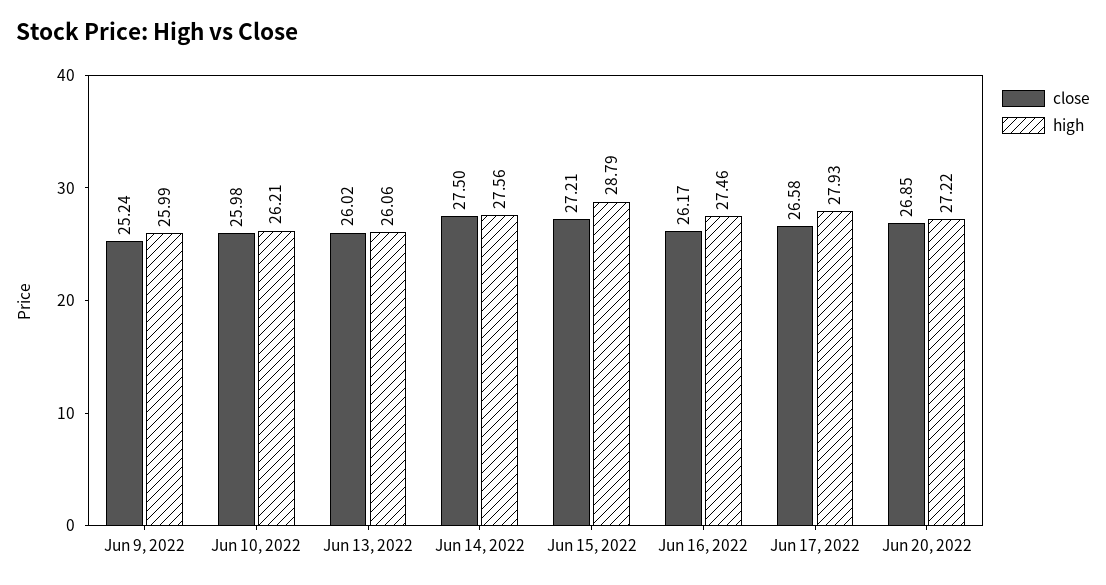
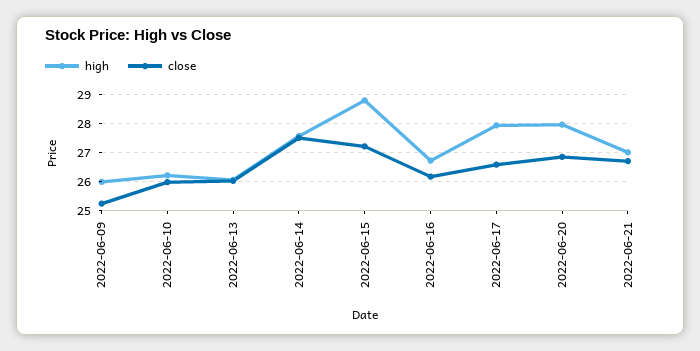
high, Jun 16, 2022: 27.46 -> 26.75
high, Jun 20, 2022: 27.22 -> 28
high, 2022-06-21: none -> 27
close, 2022-06-21: none -> 26.75

